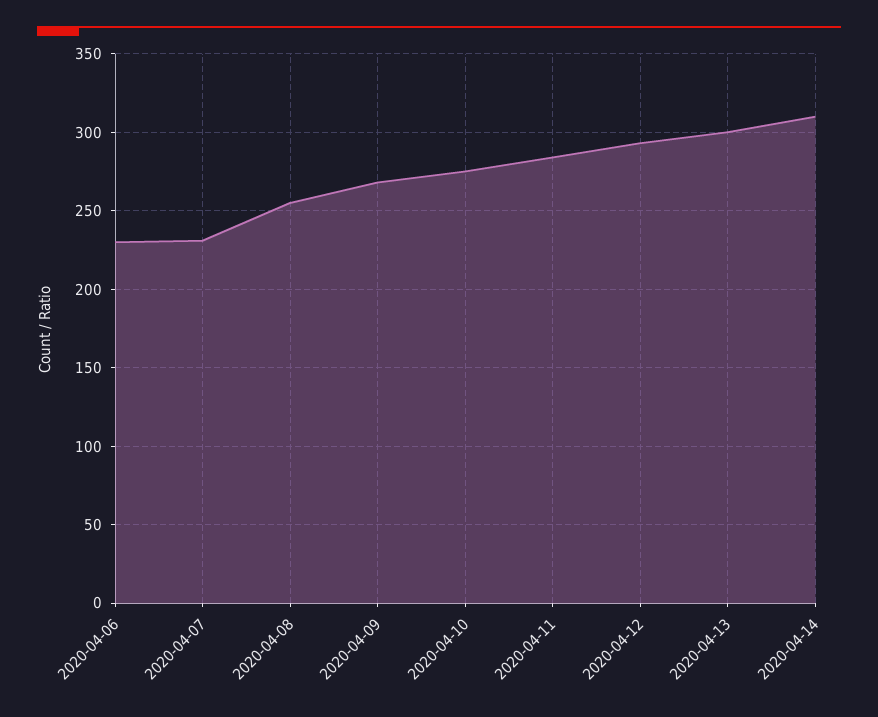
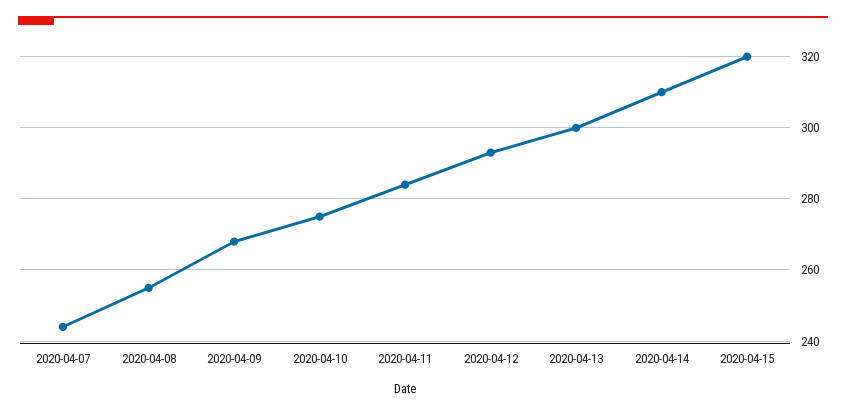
2020-04-06: 230 -> none
2020-04-07: 230 -> 245
2020-04-15: none -> 320

